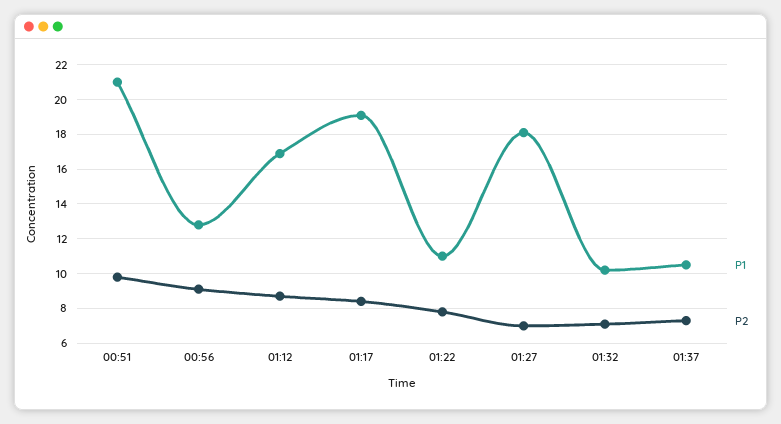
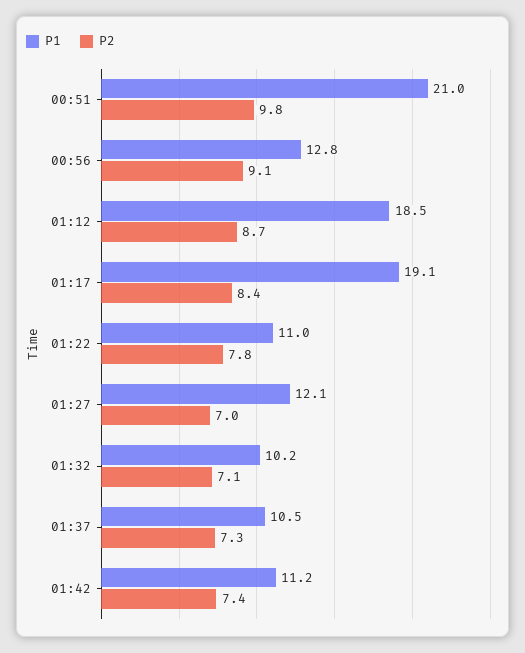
P1, 01:12: 17 -> 18.5
P1, 01:27: 18 -> 12.1
P1, 01:42: none -> 11.2
P2, 01:42: none -> 7.4

